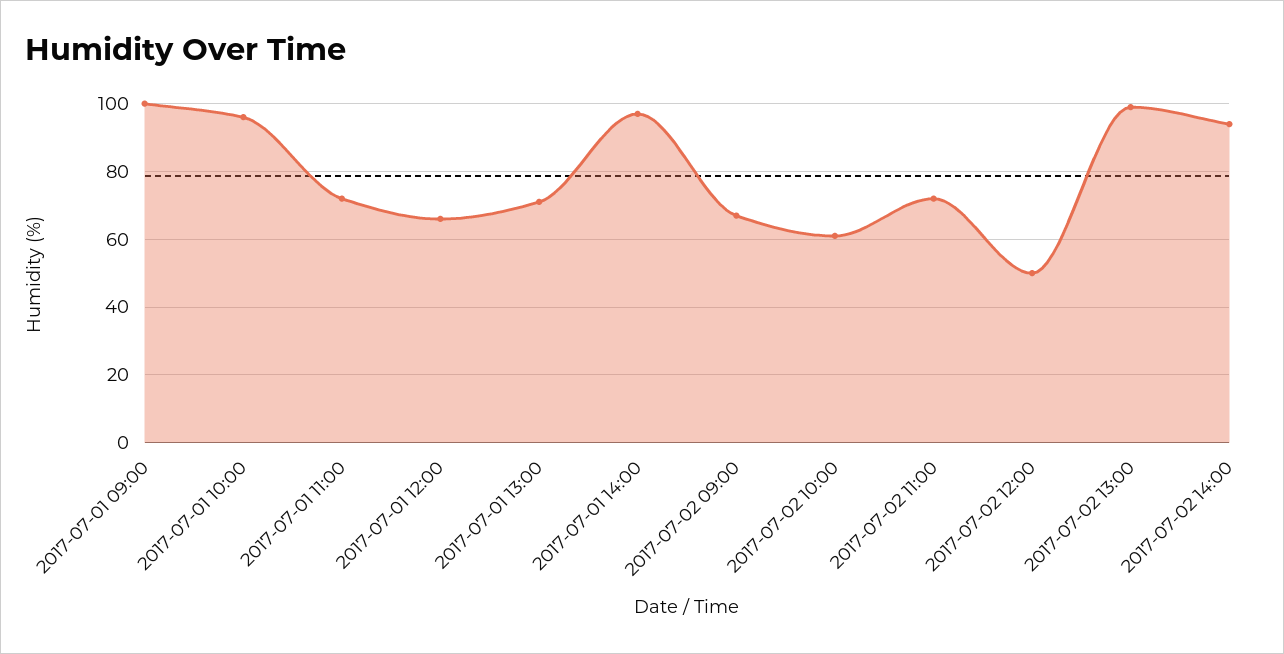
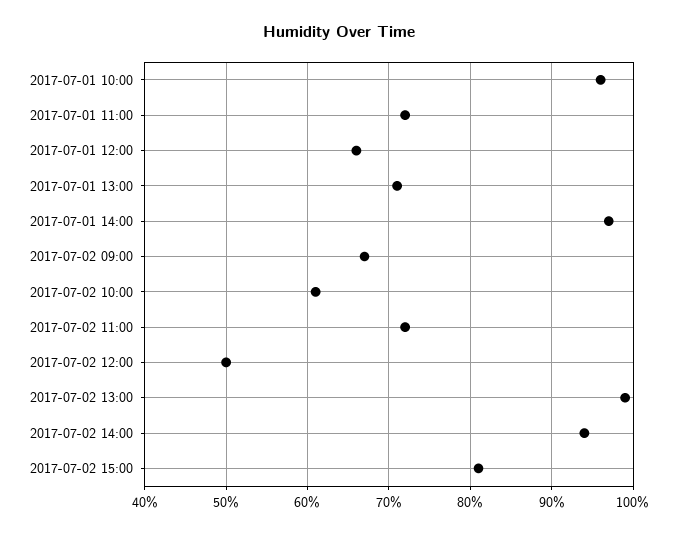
2017-07-01 09:00: 100 -> none
2017-07-02 15:00: none -> 81

